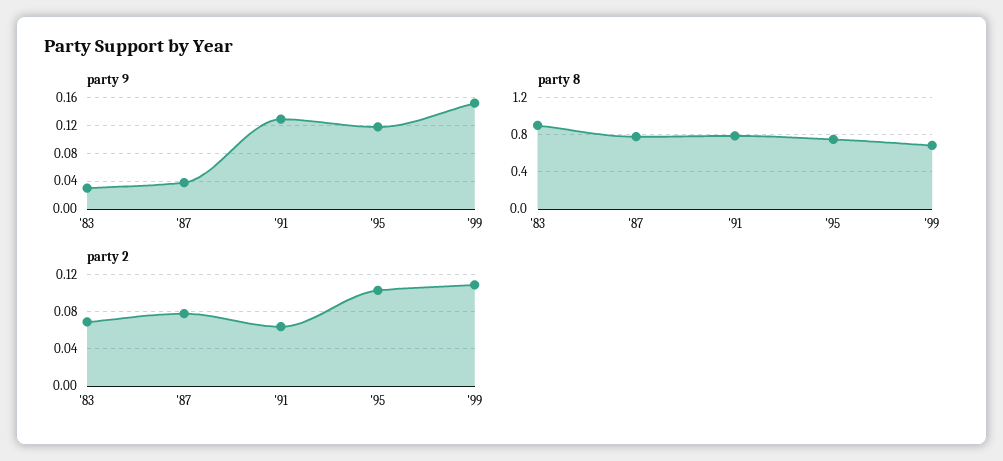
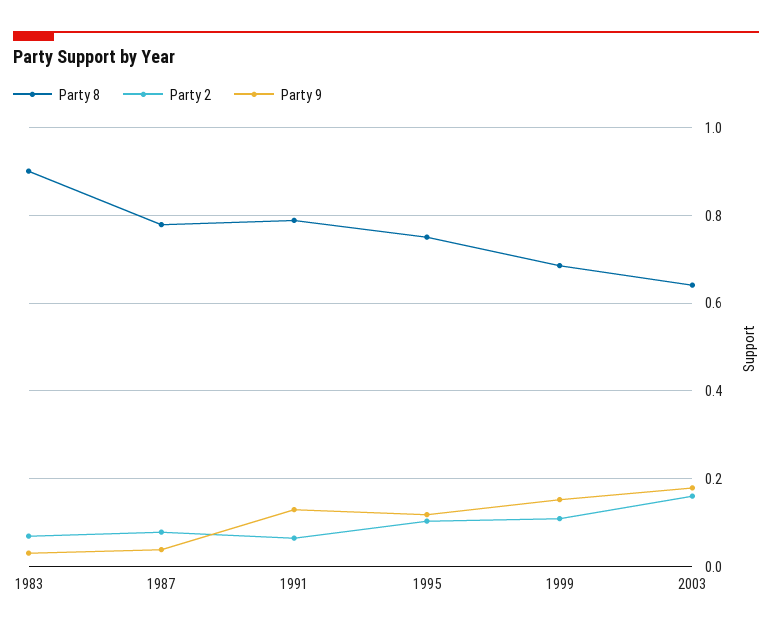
party 8, 2003: none -> 0.64
party 2, 2003: none -> 0.16
party 9, 2003: none -> 0.18

